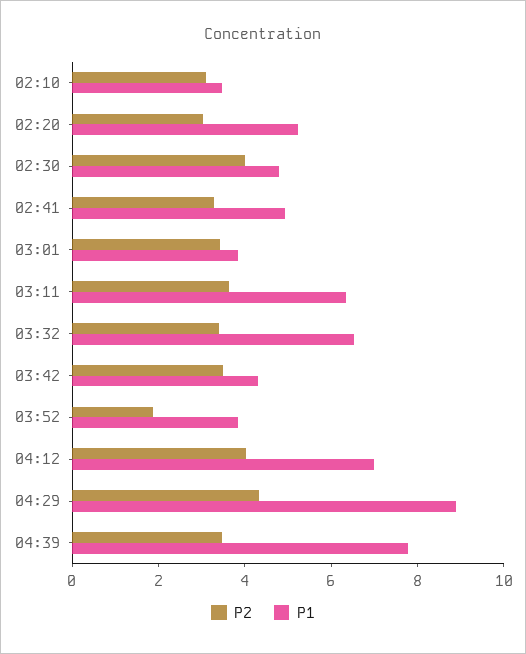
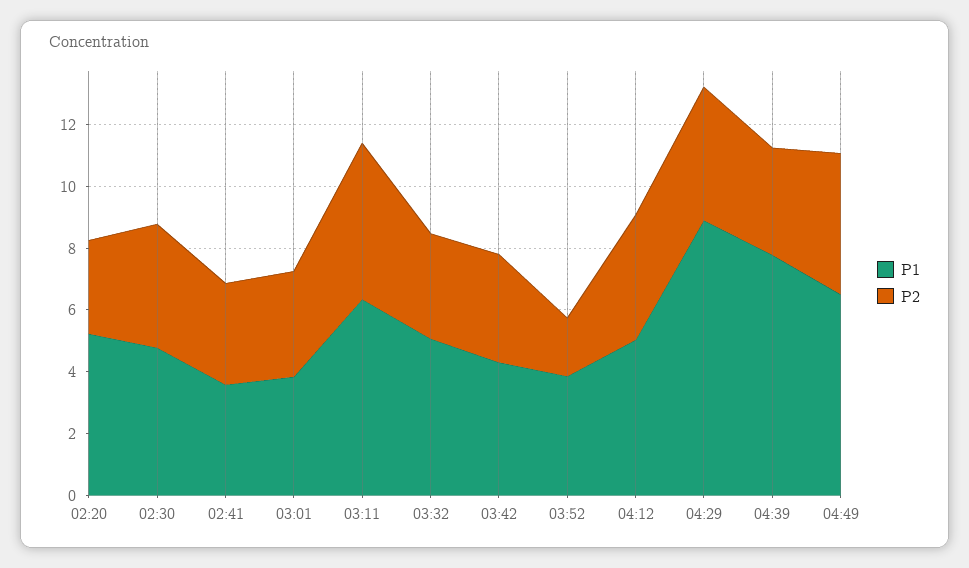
P2, 02:10: 3 -> none
P1, 02:10: 3.5 -> none
P1, 02:41: 5 -> 3.5
P2, 03:11: 3.5 -> 5
P1, 03:32: 6.5 -> 5
P1, 04:12: 7 -> 5
P1, 04:49: none -> 6.5
P2, 04:49: none -> 4.5

